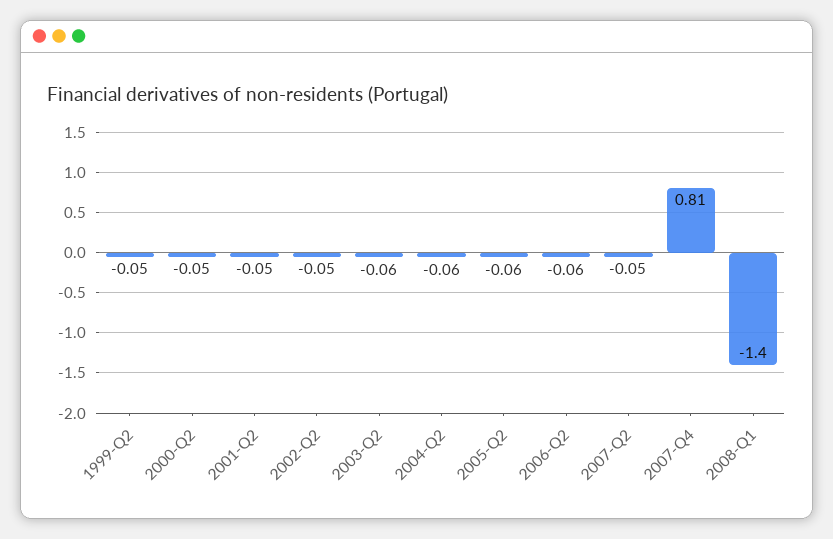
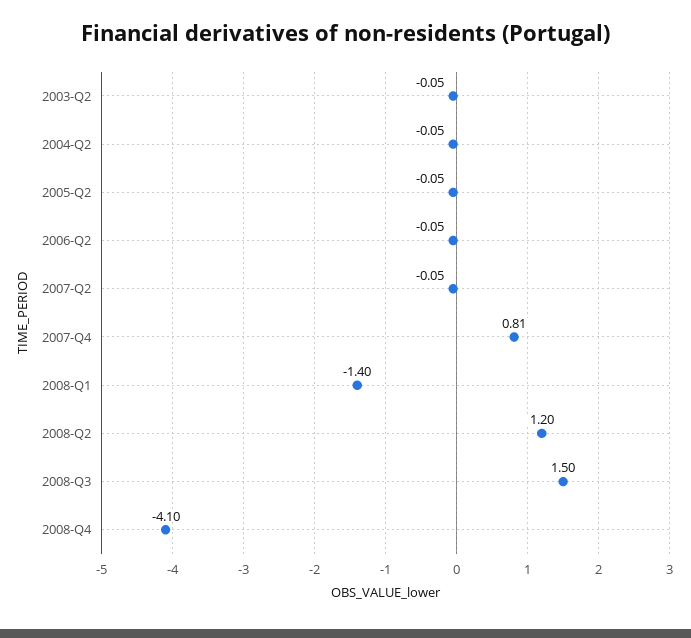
1999-Q2: -0.05 -> none
2000-Q2: -0.05 -> none
2001-Q2: -0.05 -> none
2002-Q2: -0.05 -> none
2003-Q2: -0.06 -> -0.05
2004-Q2: -0.06 -> -0.05
2005-Q2: -0.06 -> -0.05
2006-Q2: -0.06 -> -0.05
2008-Q2: none -> 1.2
2008-Q3: none -> 1.5
2008-Q4: none -> -4.1

